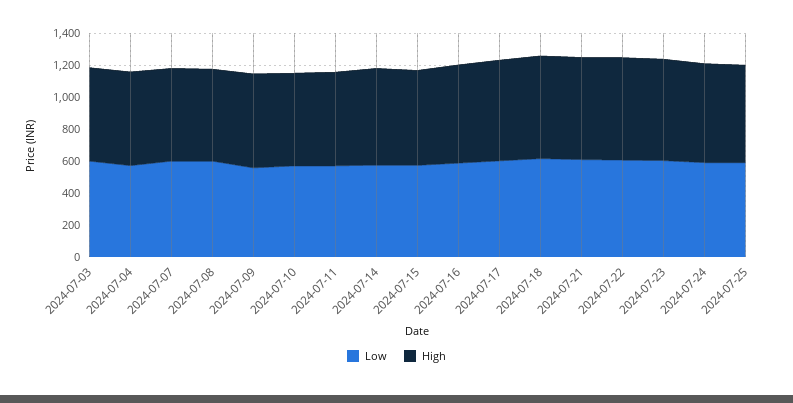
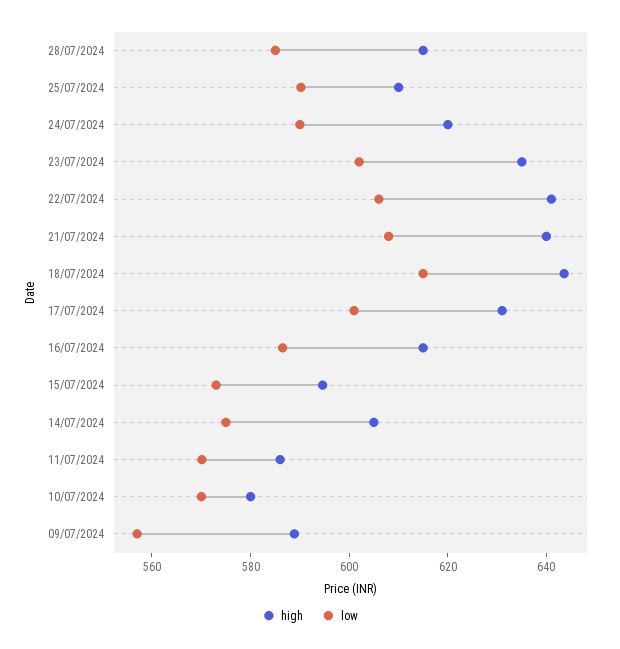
Low, 2024-07-03: 600 -> none
High, 2024-07-03: 600 -> none
Low, 2024-07-04: 600 -> none
High, 2024-07-04: 600 -> none
Low, 2024-07-07: 600 -> none
High, 2024-07-07: 600 -> none
Low, 2024-07-08: 600 -> none
High, 2024-07-08: 600 -> none
High, 28/07/2024: none -> 615
Low, 28/07/2024: none -> 585

